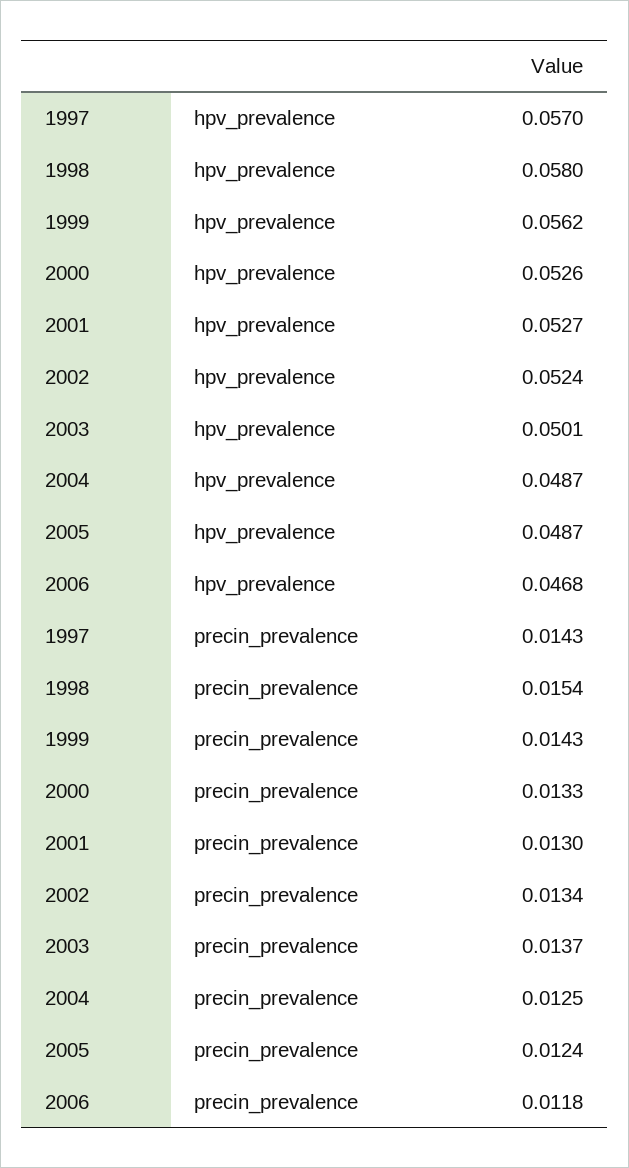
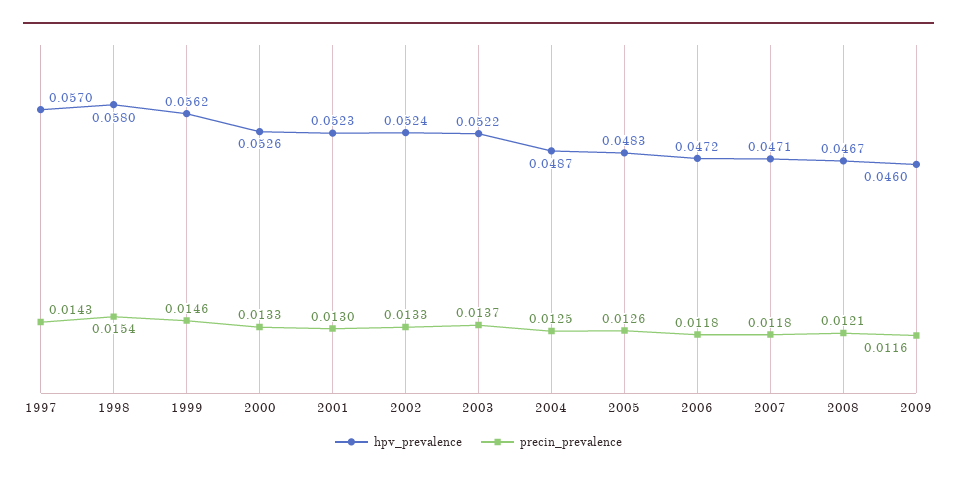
hpv_prevalence, 2001: 0.0527 -> 0.0523
hpv_prevalence, 2003: 0.0501 -> 0.0522
hpv_prevalence, 2005: 0.0487 -> 0.0483
hpv_prevalence, 2006: 0.0468 -> 0.0472
precin_prevalence, 1999: 0.0143 -> 0.0146
precin_prevalence, 2002: 0.0134 -> 0.0133
precin_prevalence, 2005: 0.0124 -> 0.0126
hpv_prevalence, 2007: none -> 0.0471
precin_prevalence, 2007: none -> 0.0118
hpv_prevalence, 2008: none -> 0.0467
precin_prevalence, 2008: none -> 0.0121
hpv_prevalence, 2009: none -> 0.046
precin_prevalence, 2009: none -> 0.0116

